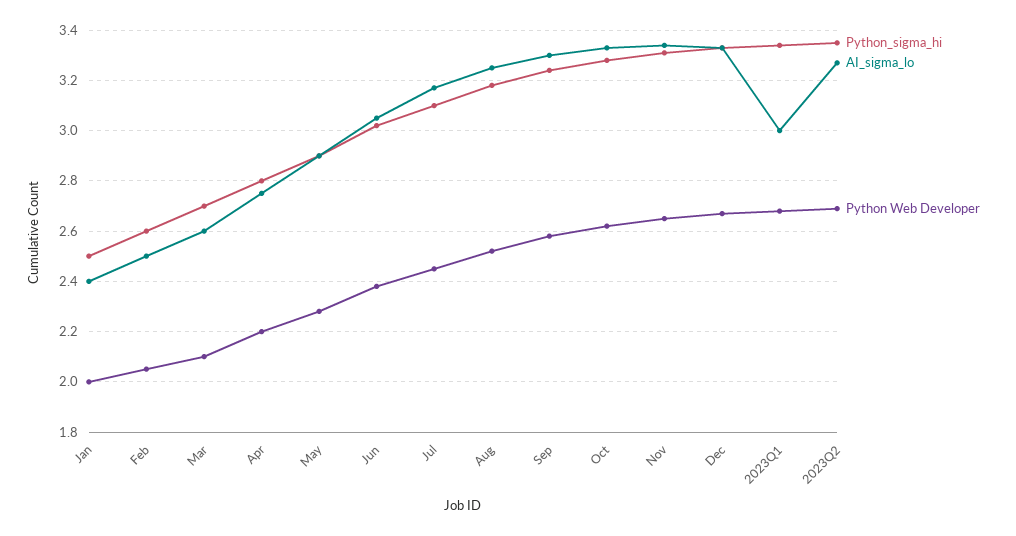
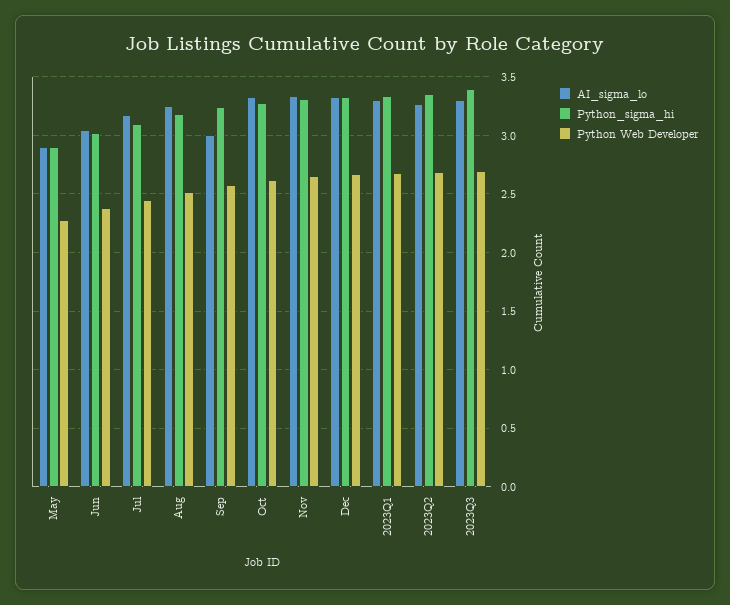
Python_sigma_hi, Jan: 2.5 -> none
AI_sigma_lo, Jan: 2.4 -> none
Python Web Developer, Jan: 2 -> none
Python_sigma_hi, Feb: 2.6 -> none
AI_sigma_lo, Feb: 2.5 -> none
Python Web Developer, Feb: 2.05 -> none
Python_sigma_hi, Mar: 2.7 -> none
AI_sigma_lo, Mar: 2.6 -> none
Python Web Developer, Mar: 2.1 -> none
Python_sigma_hi, Apr: 2.8 -> none
AI_sigma_lo, Apr: 2.75 -> none
Python Web Developer, Apr: 2.2 -> none
AI_sigma_lo, Sep: 3.3 -> 3
AI_sigma_lo, 2023Q1: 3 -> 3.3
AI_sigma_lo, 2023Q3: none -> 3.3
Python_sigma_hi, 2023Q3: none -> 3.4
Python Web Developer, 2023Q3: none -> 2.7

